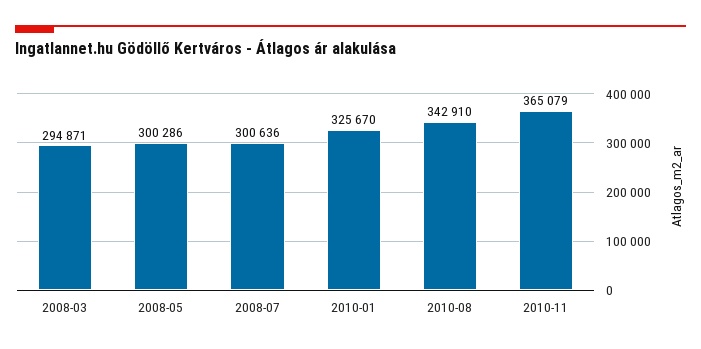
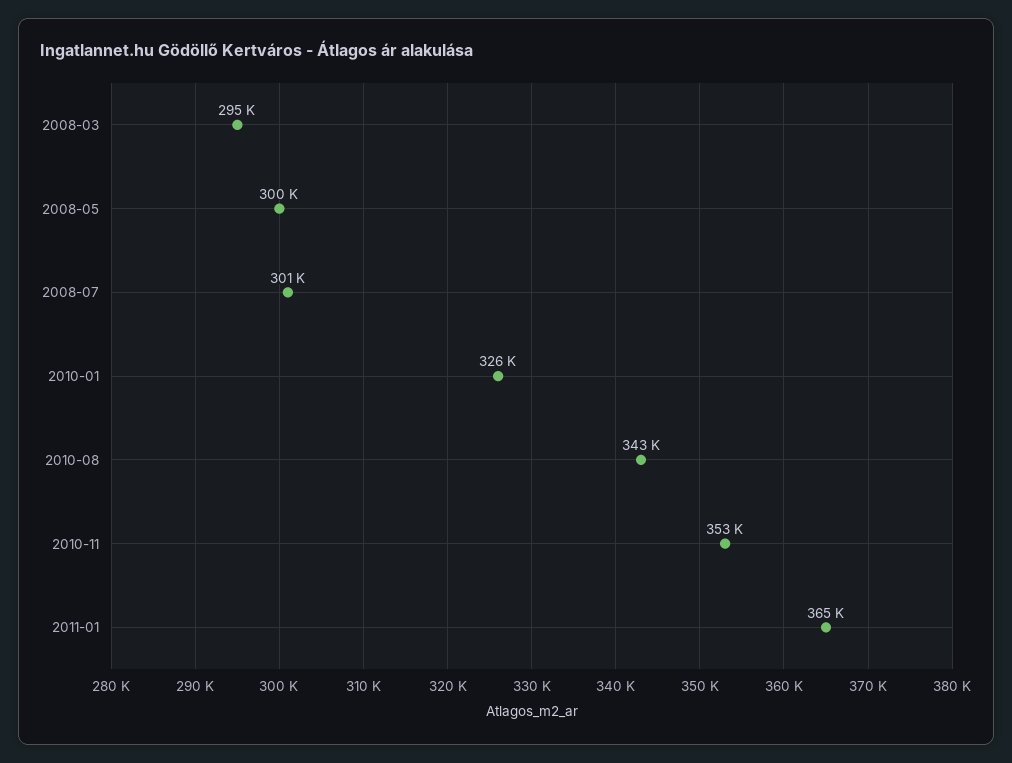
2010-11: 365079 -> 353000
2011-01: none -> 365000

